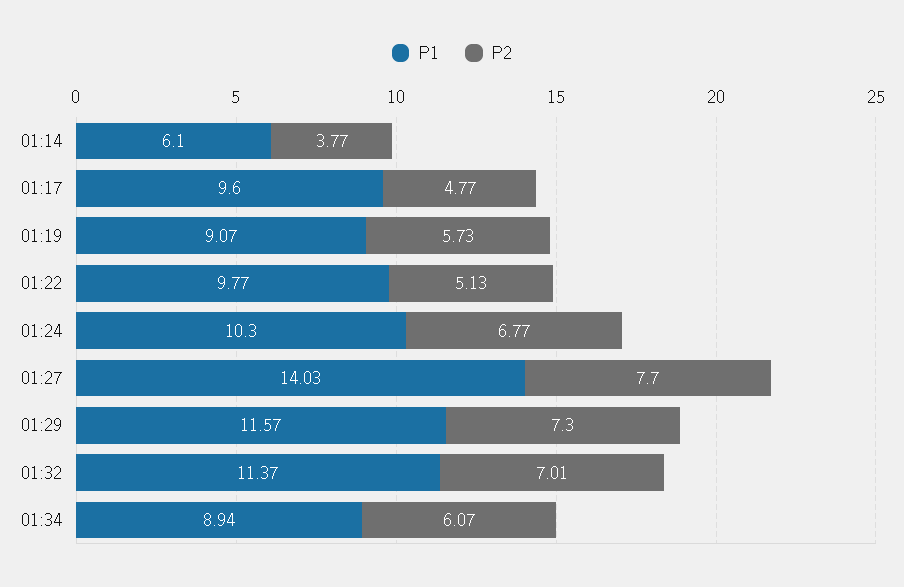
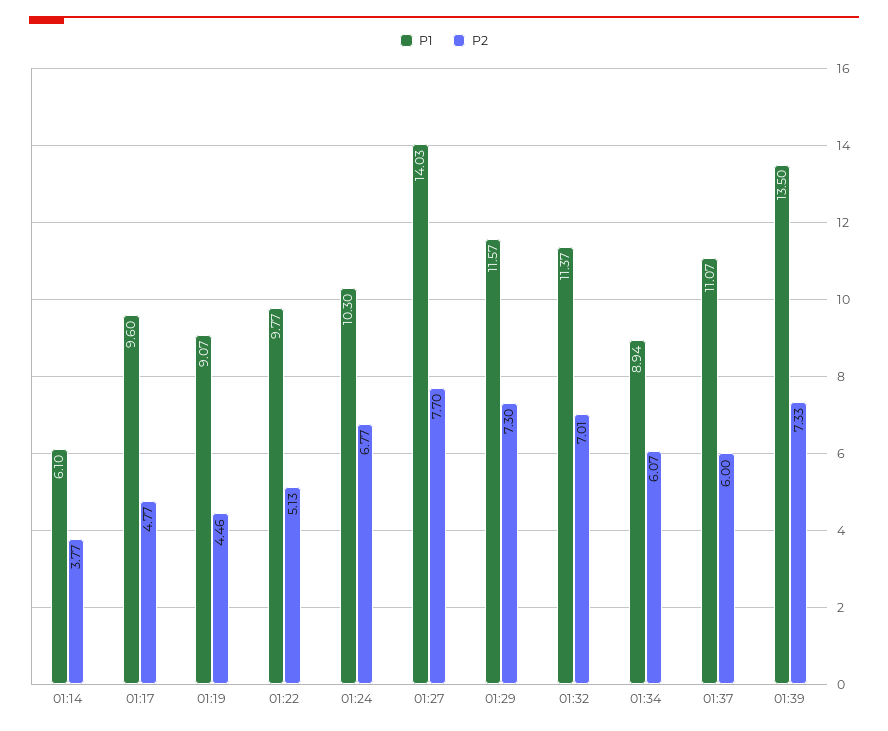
P2, 01:19: 5.73 -> 4.46
P1, 01:37: none -> 11.07
P2, 01:37: none -> 6
P1, 01:39: none -> 13.5
P2, 01:39: none -> 7.33

